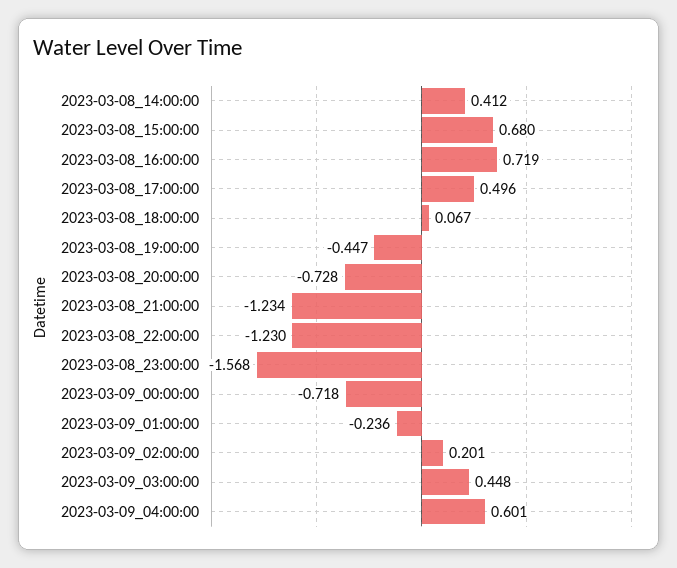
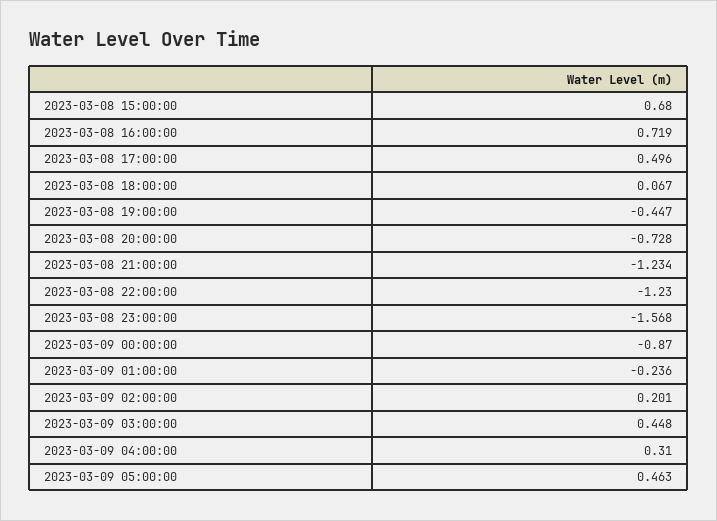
2023-03-08_14:00:00: 0.412 -> none
2023-03-09_00:00:00: -0.718 -> -0.87
2023-03-09_04:00:00: 0.601 -> 0.31
2023-03-09 05:00:00: none -> 0.463

